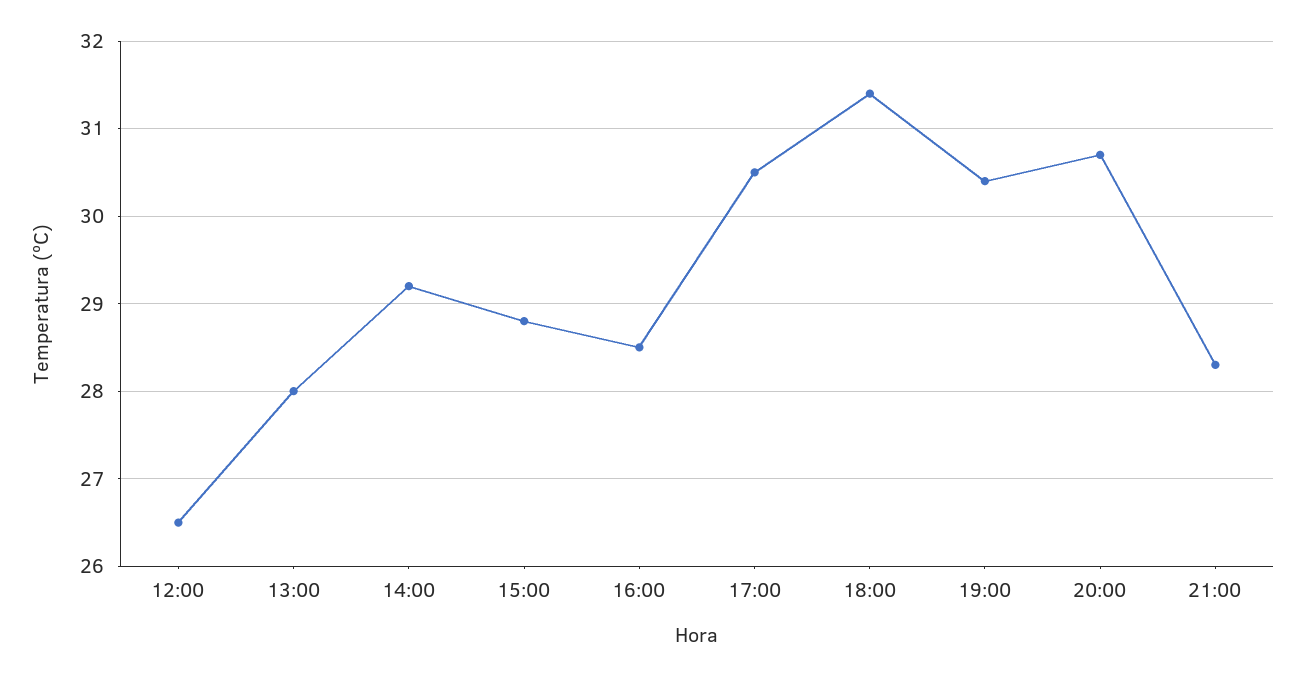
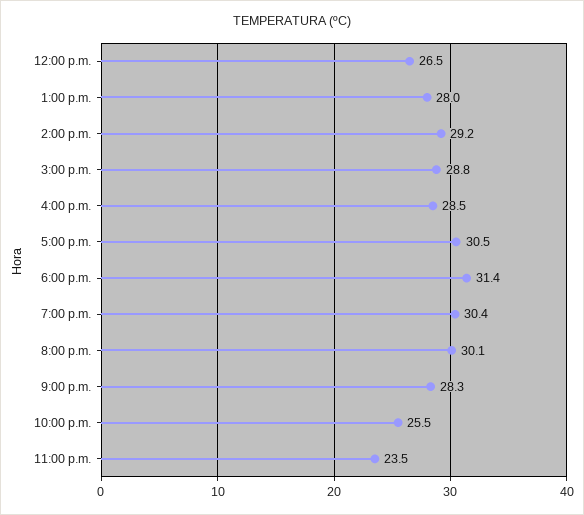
20:00: 30.7 -> 30.1
10:00 p.m.: none -> 25.5
11:00 p.m.: none -> 23.5

